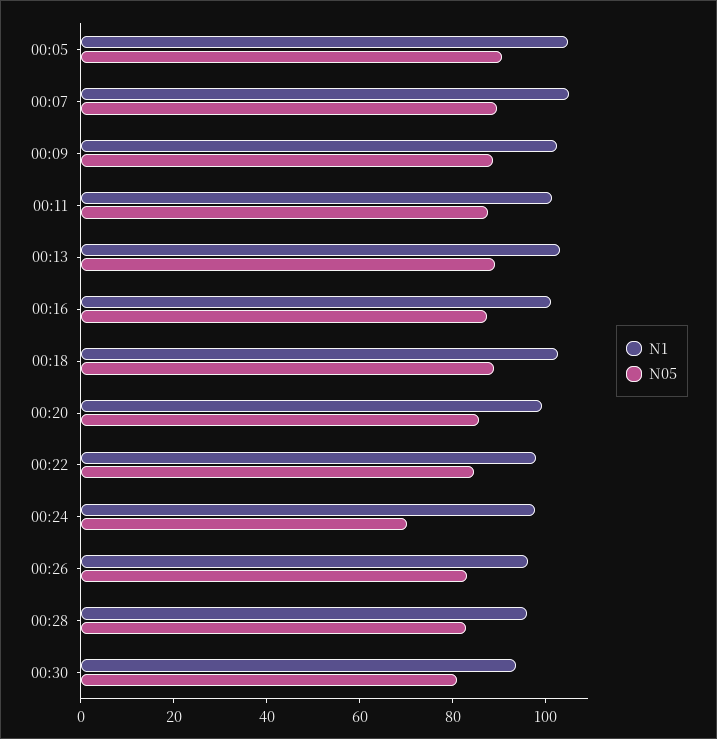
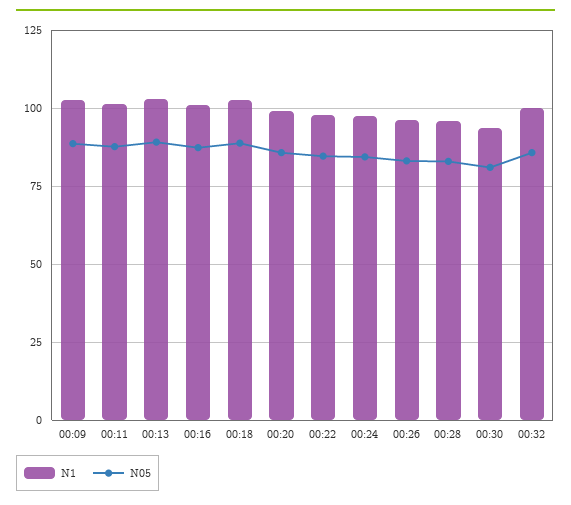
N1, 00:05: 105 -> none
N05, 00:05: 90 -> none
N1, 00:07: 105 -> none
N05, 00:07: 90 -> none
N05, 00:24: 70 -> 85
N1, 00:32: none -> 100
N05, 00:32: none -> 85

